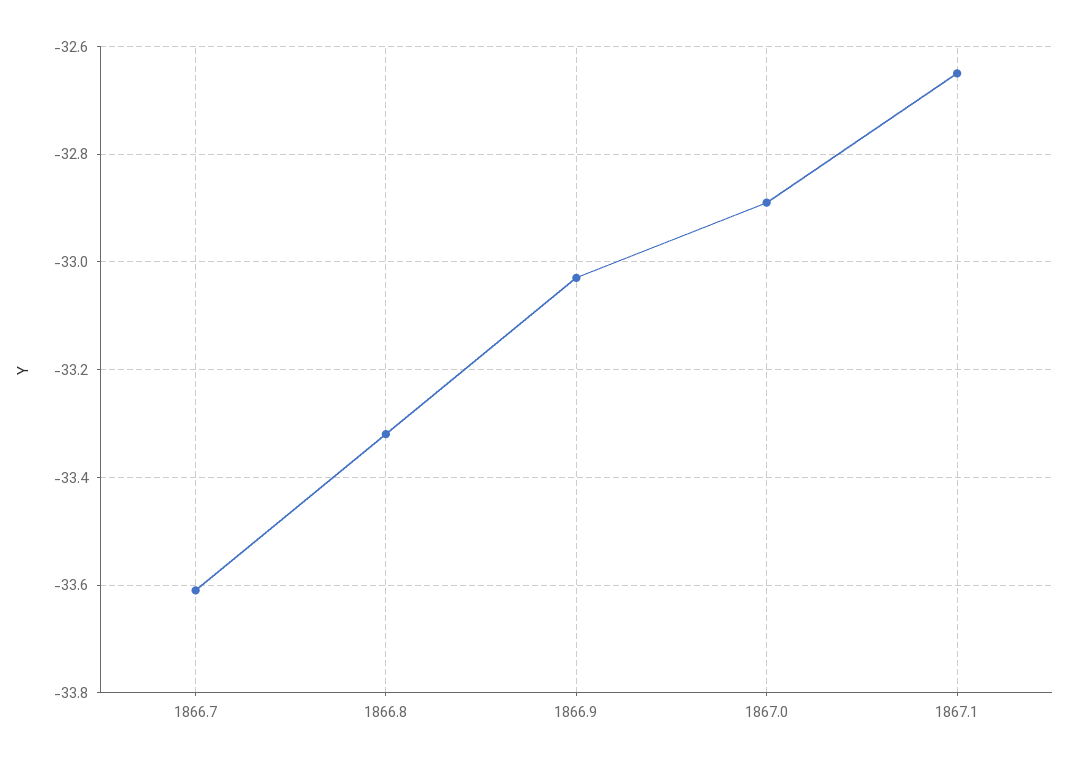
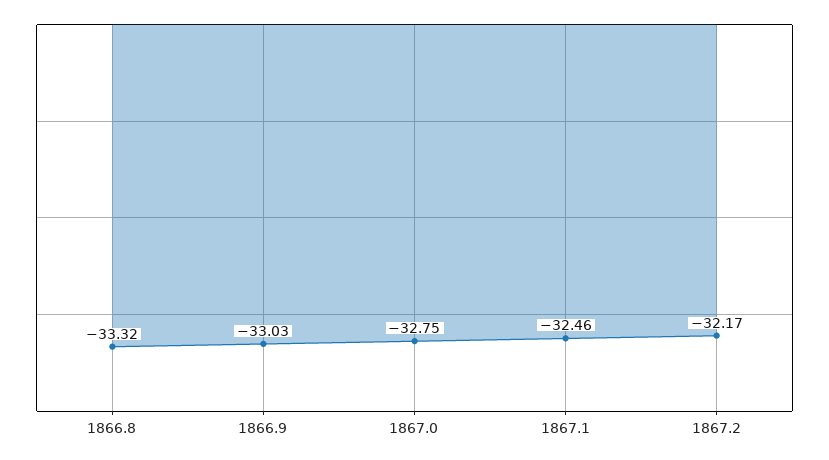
1866.7: -33.6 -> none
1867.0: -32.9 -> -32.75
1867.1: -32.65 -> -32.46
1867.2: none -> -32.17

